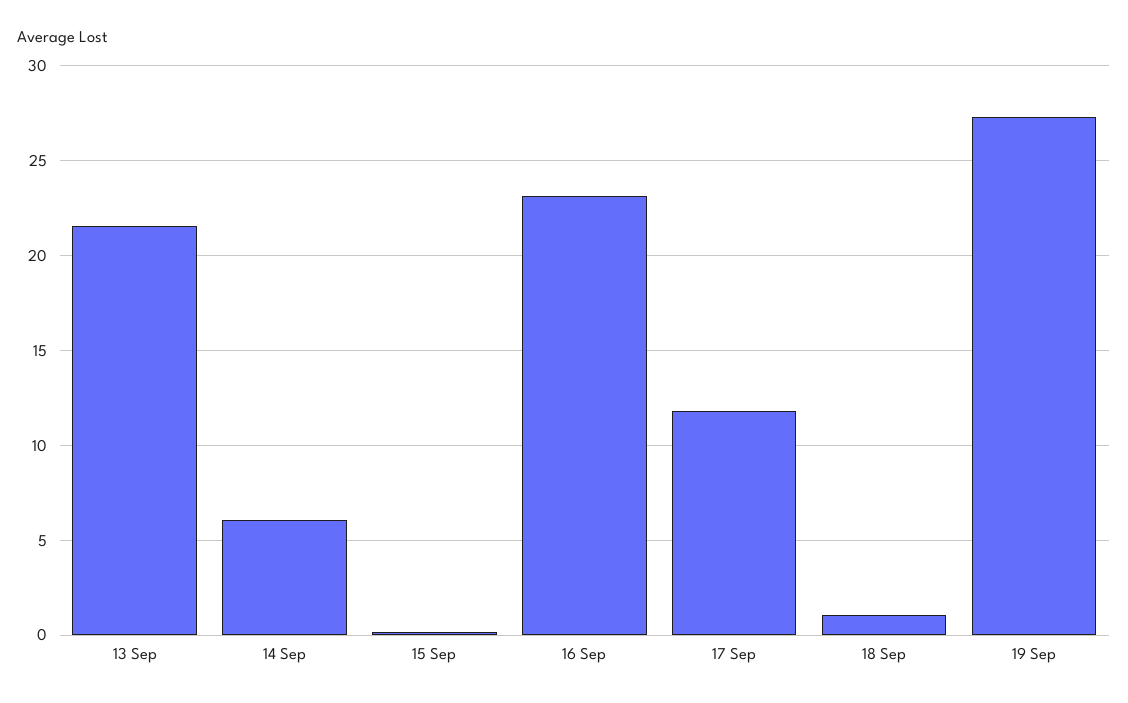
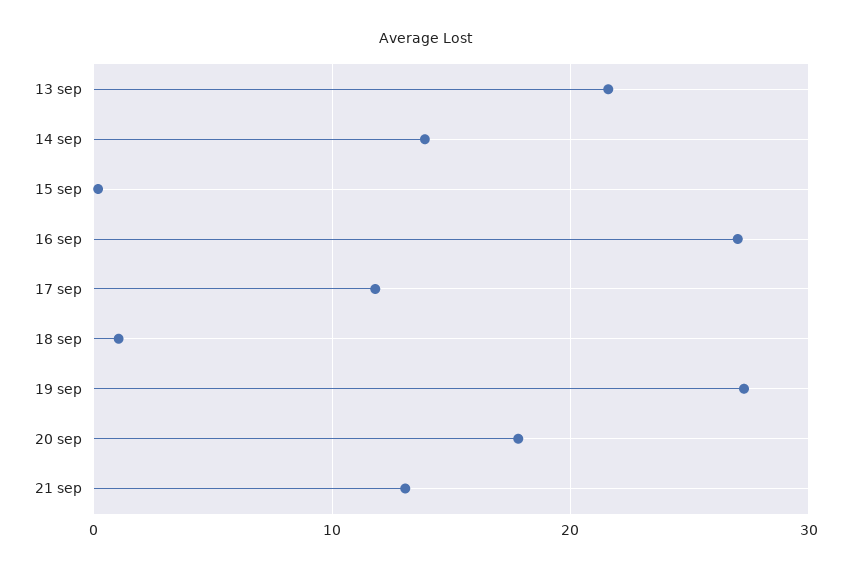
14 Sep: 6 -> 14
16 Sep: 23 -> 27
20 sep: none -> 18
21 sep: none -> 13

